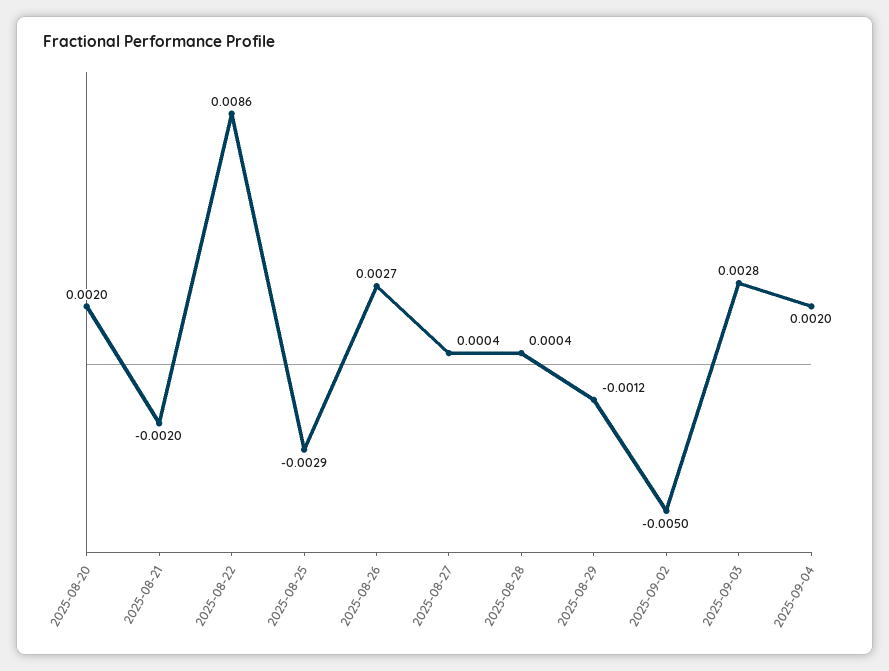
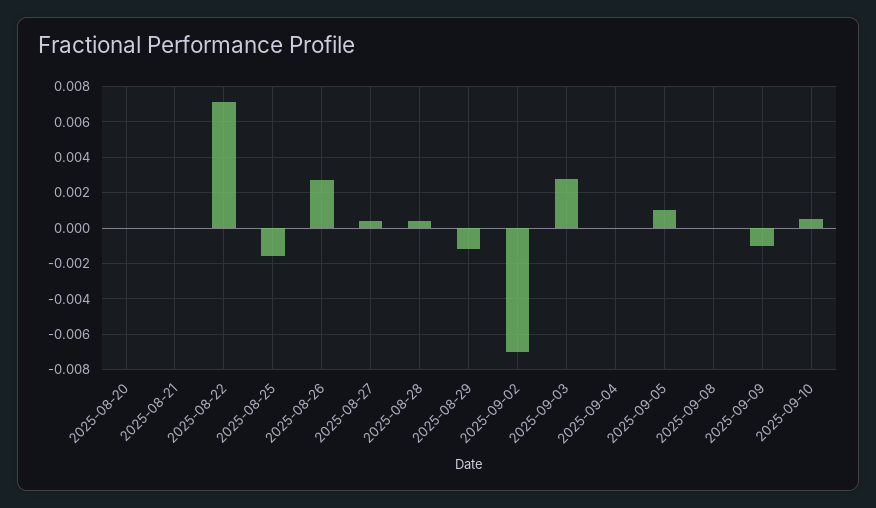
2025-08-20: 0.002 -> 0
2025-08-21: -0.002 -> 0
2025-08-22: 0.0086 -> 0.007
2025-08-25: -0.0029 -> -0.0015
2025-09-02: -0.005 -> -0.007
2025-09-04: 0.002 -> 0
2025-09-05: none -> 0.001
2025-09-08: none -> 0
2025-09-09: none -> -0.001
2025-09-10: none -> 0.0005

